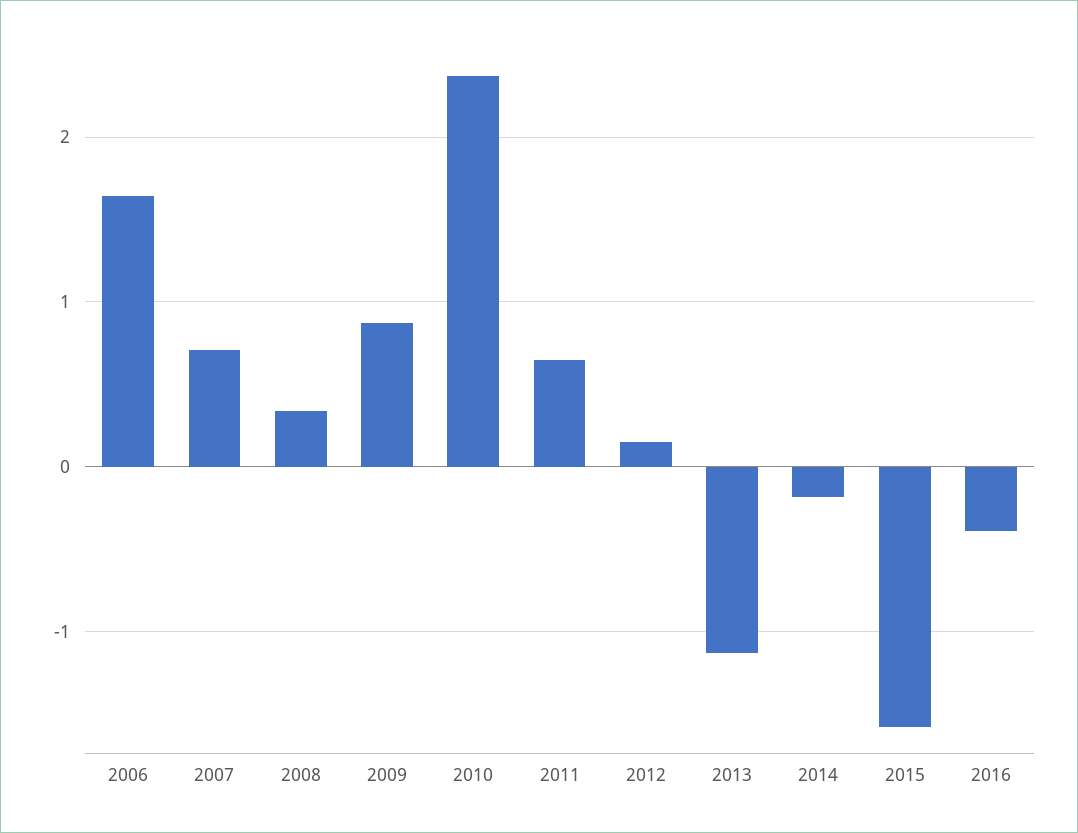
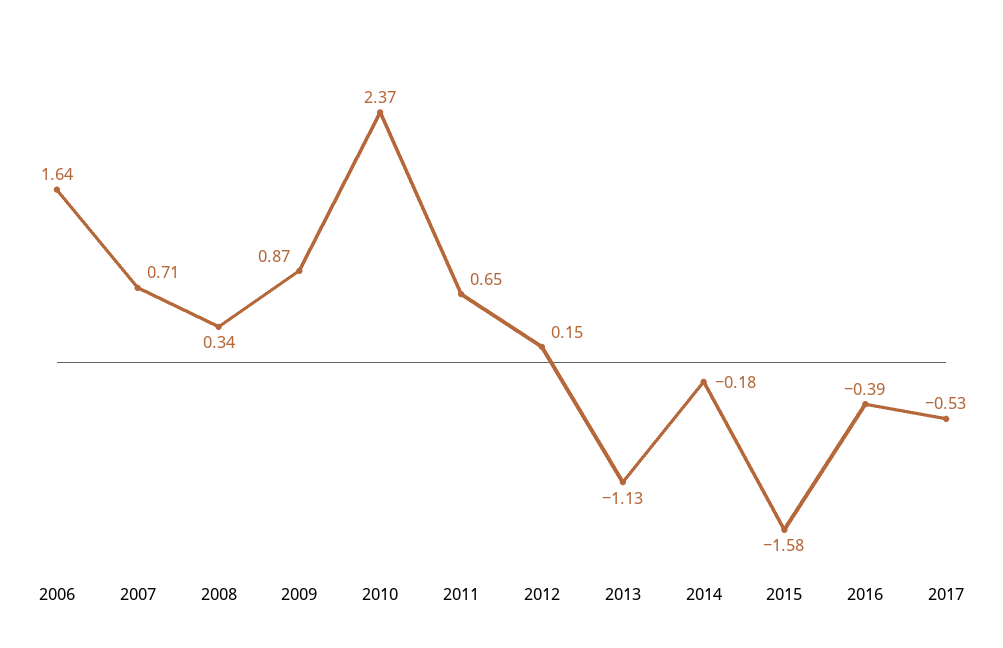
2017: none -> -0.53

